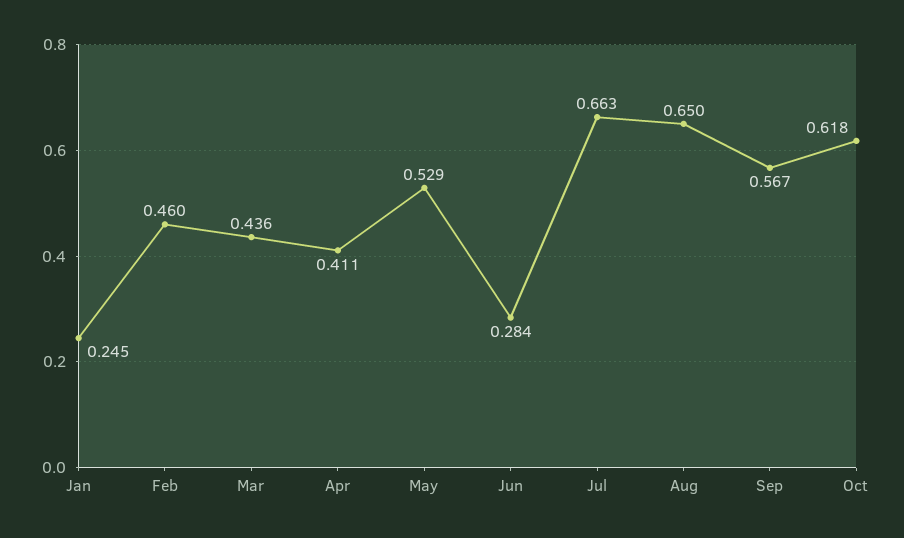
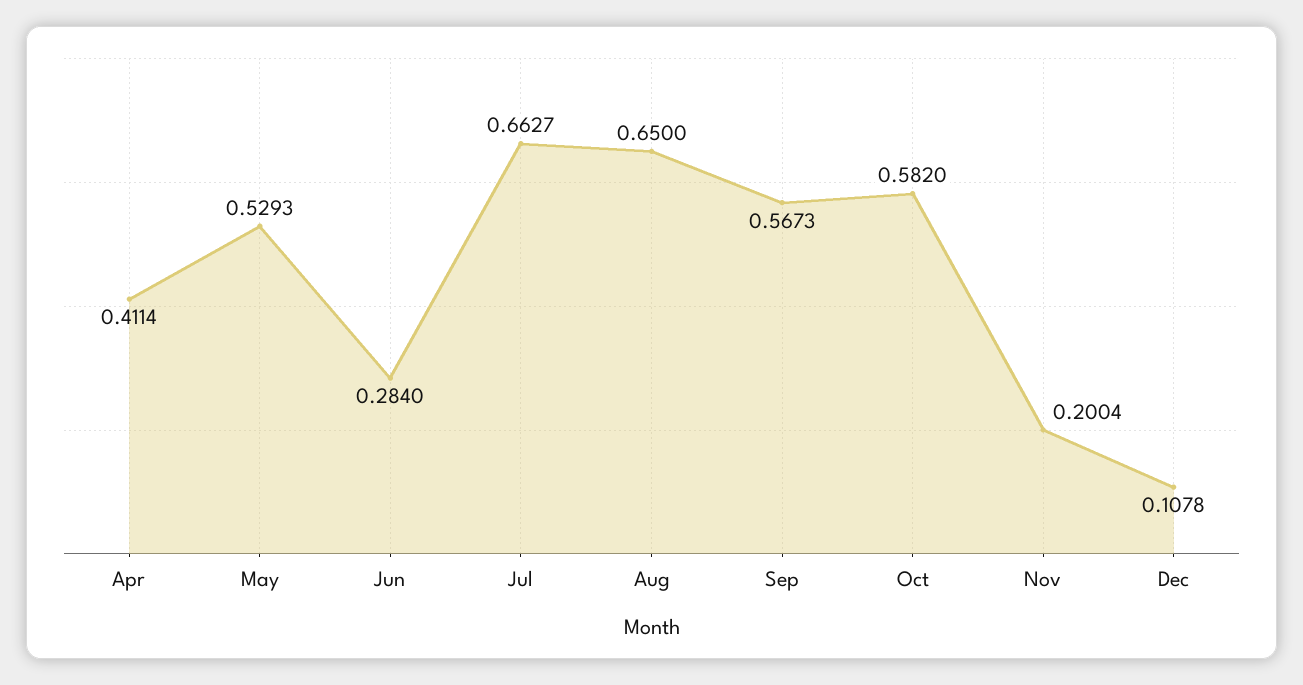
Jan: 0.245 -> none
Feb: 0.46 -> none
Mar: 0.436 -> none
Oct: 0.618 -> 0.582
Nov: none -> 0.2004
Dec: none -> 0.1078

